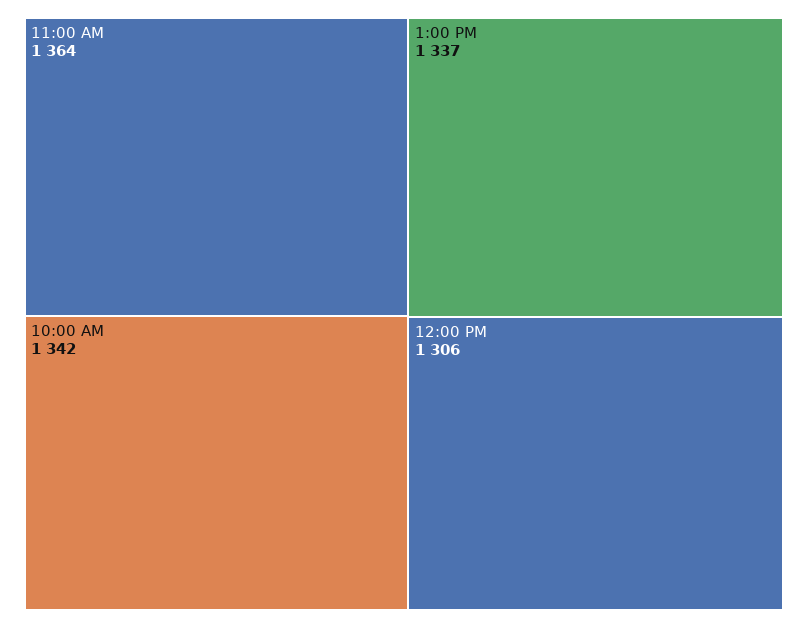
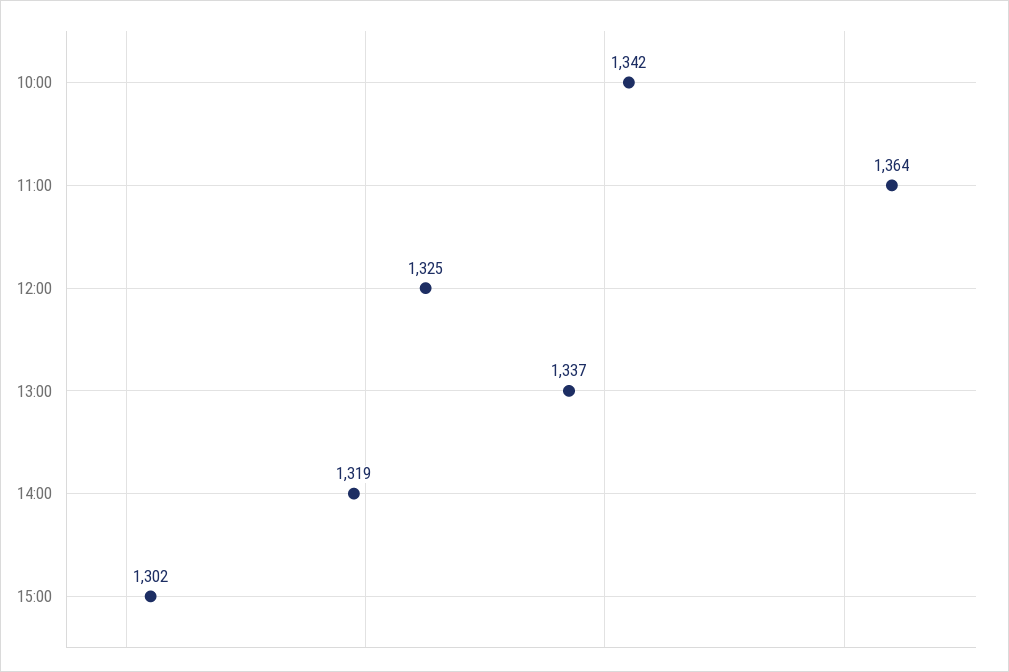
12:00 PM: 1306 -> 1325
14:00: none -> 1319
15:00: none -> 1302

